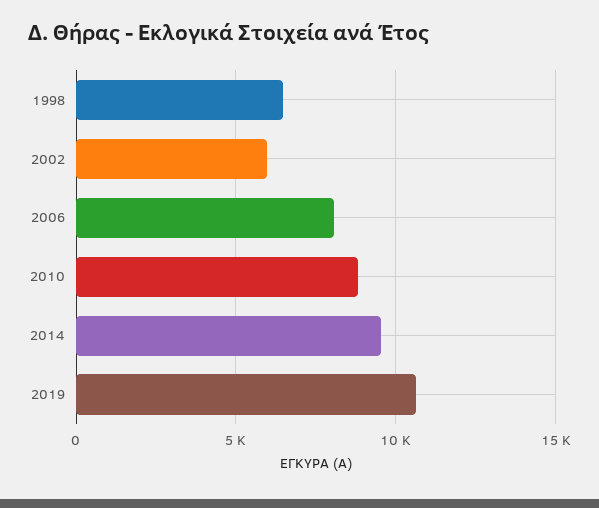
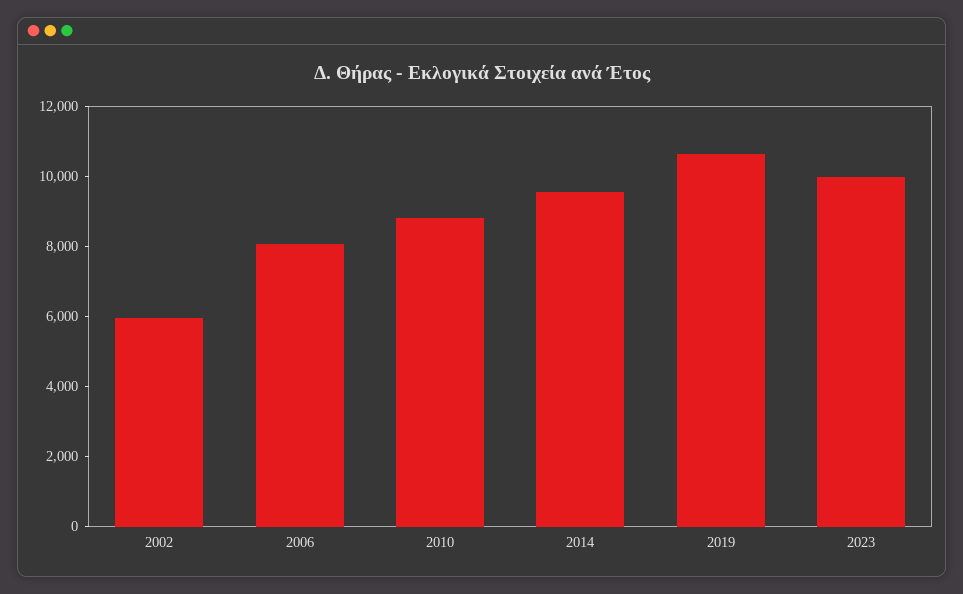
1998: 6500 -> none
2023: none -> 10000

